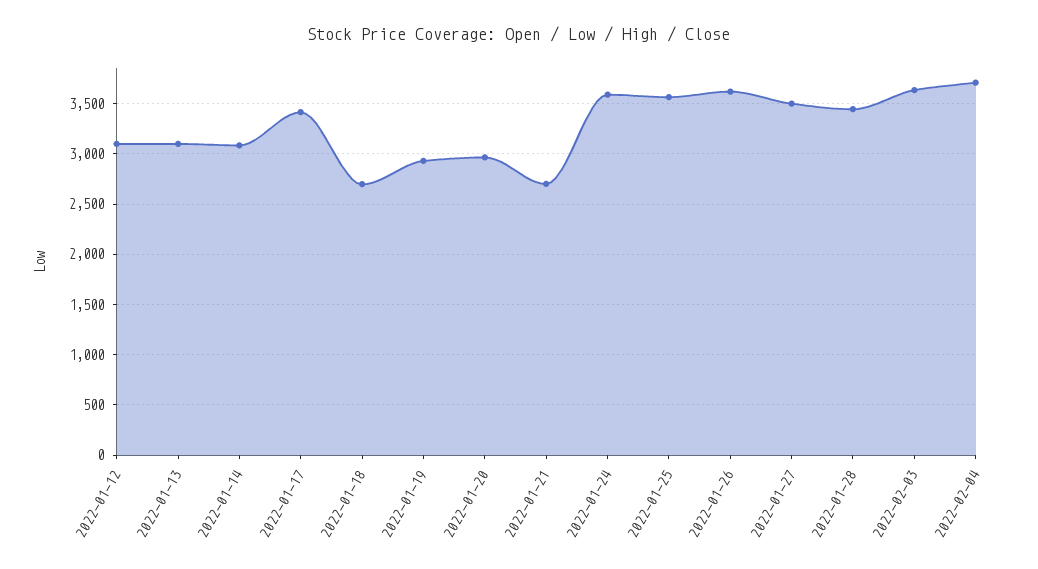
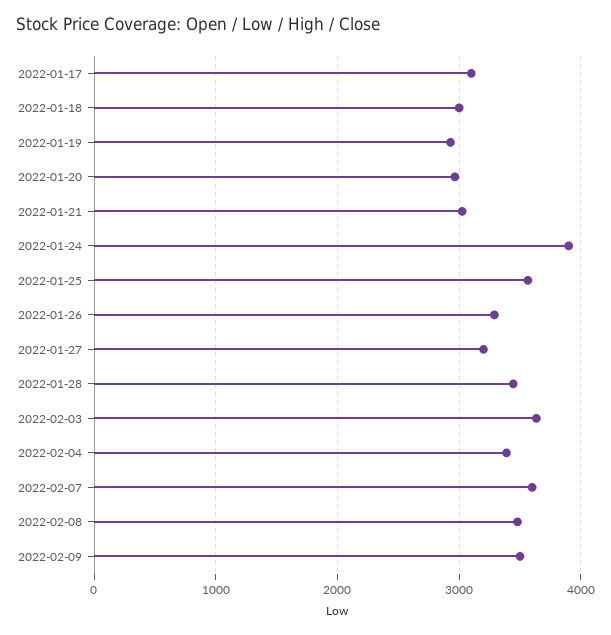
2022-01-12: 3100 -> none
2022-01-13: 3100 -> none
2022-01-14: 3100 -> none
2022-01-17: 3400 -> 3100
2022-01-18: 2700 -> 3000
2022-01-21: 2700 -> 3000
2022-01-24: 3600 -> 3900
2022-01-26: 3600 -> 3300
2022-01-27: 3500 -> 3200
2022-02-04: 3700 -> 3400
2022-02-07: none -> 3600
2022-02-08: none -> 3500
2022-02-09: none -> 3500

